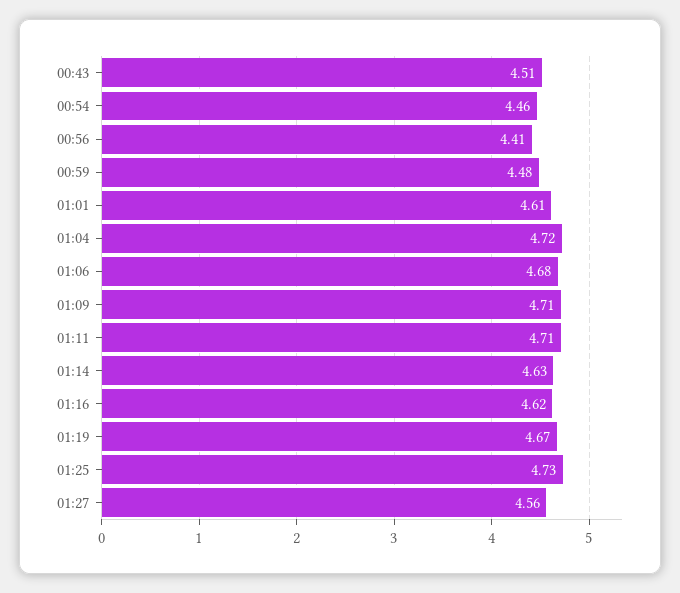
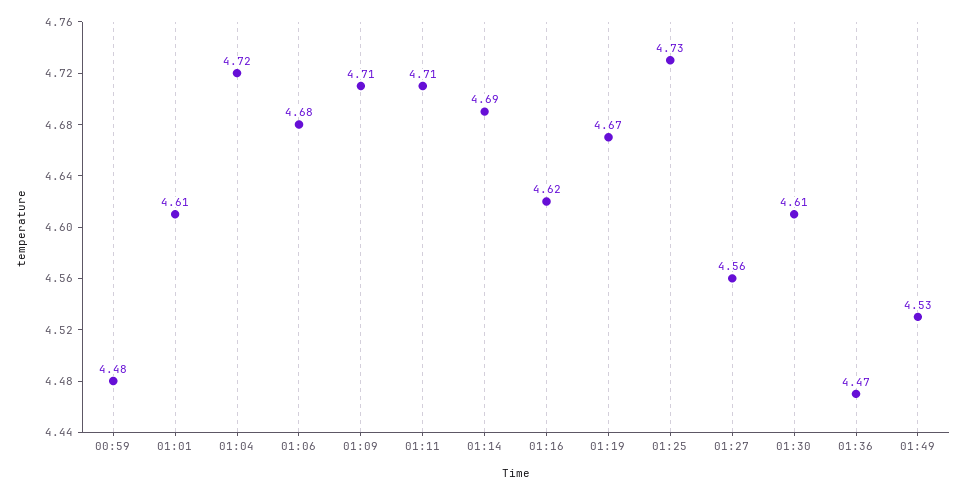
00:43: 4.51 -> none
00:54: 4.46 -> none
00:56: 4.41 -> none
01:14: 4.63 -> 4.69
01:30: none -> 4.61
01:36: none -> 4.47
01:49: none -> 4.53

